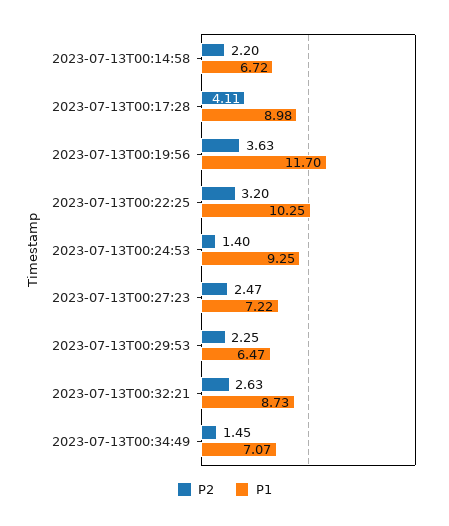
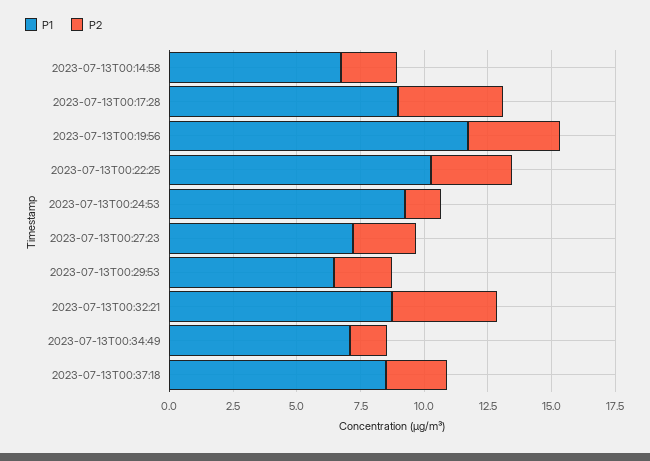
P2, 2023-07-13T00:32:21: 2.63 -> 4
P1, 2023-07-13T00:37:18: none -> 8.5
P2, 2023-07-13T00:37:18: none -> 2.5

